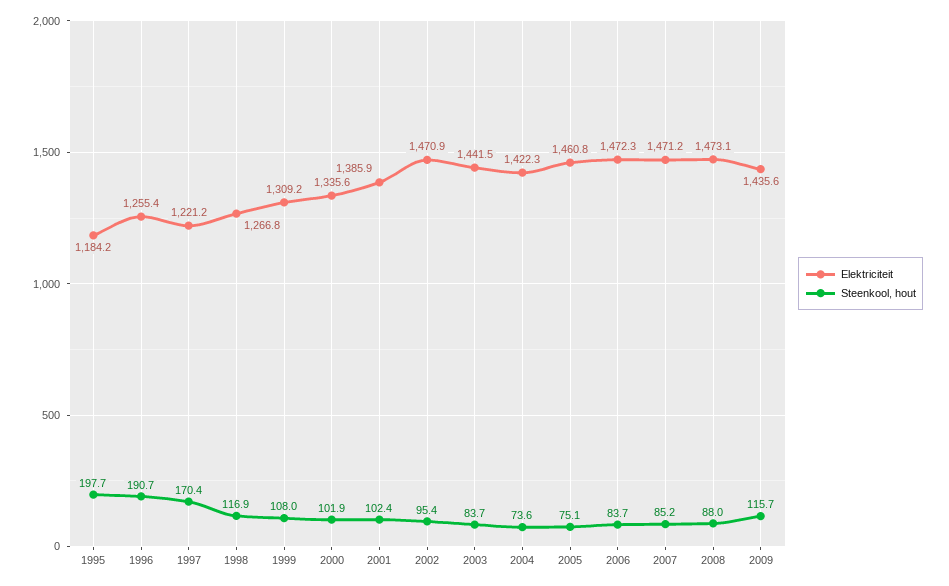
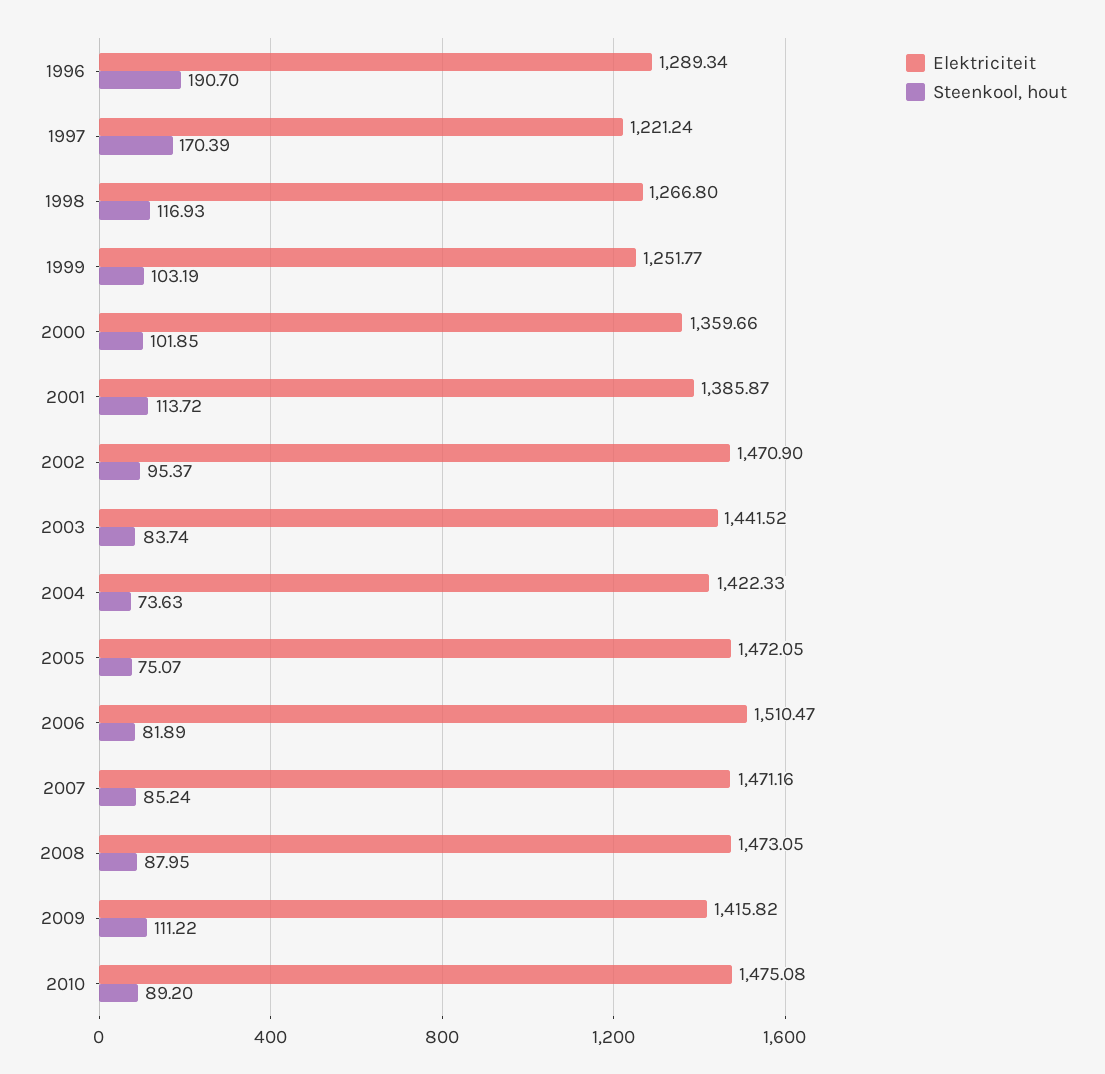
Elektriciteit, 1995: 1184.2 -> none
Steenkool, hout, 1995: 197.7 -> none
Elektriciteit, 1996: 1255.4 -> 1289.34
Elektriciteit, 1999: 1309.2 -> 1251.77
Steenkool, hout, 1999: 108 -> 103.19
Elektriciteit, 2000: 1335.6 -> 1359.66
Steenkool, hout, 2001: 102.4 -> 113.72
Elektriciteit, 2005: 1460.8 -> 1472.05
Elektriciteit, 2006: 1472.3 -> 1510.47
Steenkool, hout, 2006: 83.7 -> 81.89
Elektriciteit, 2009: 1435.6 -> 1415.82
Steenkool, hout, 2009: 115.7 -> 111.22
Elektriciteit, 2010: none -> 1475.08
Steenkool, hout, 2010: none -> 89.2

